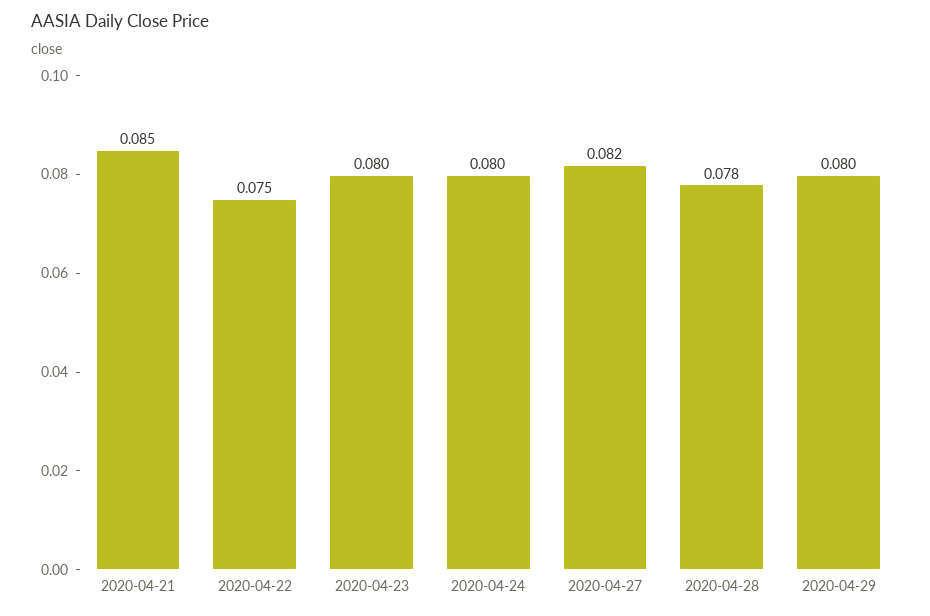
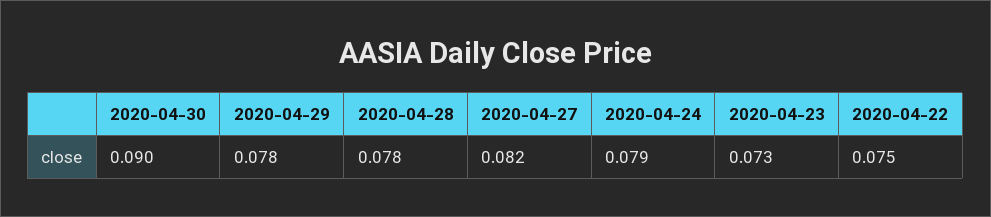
2020-04-21: 0.085 -> none
2020-04-23: 0.08 -> 0.073
2020-04-24: 0.08 -> 0.079
2020-04-29: 0.08 -> 0.078
2020-04-30: none -> 0.09

